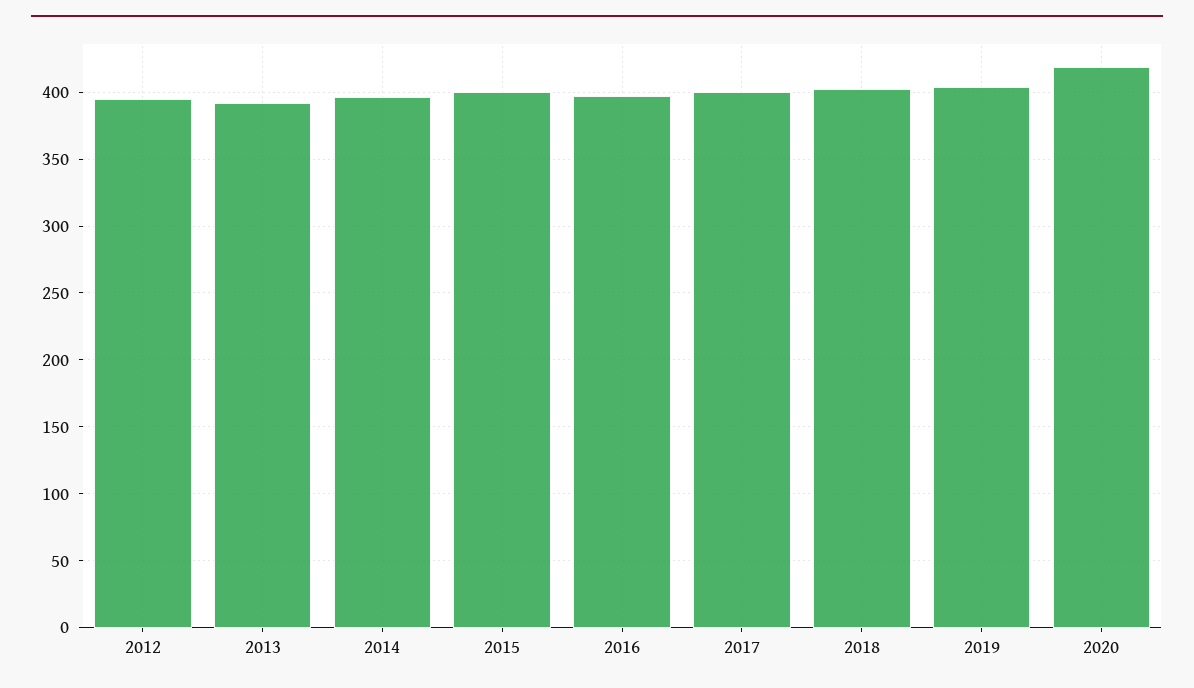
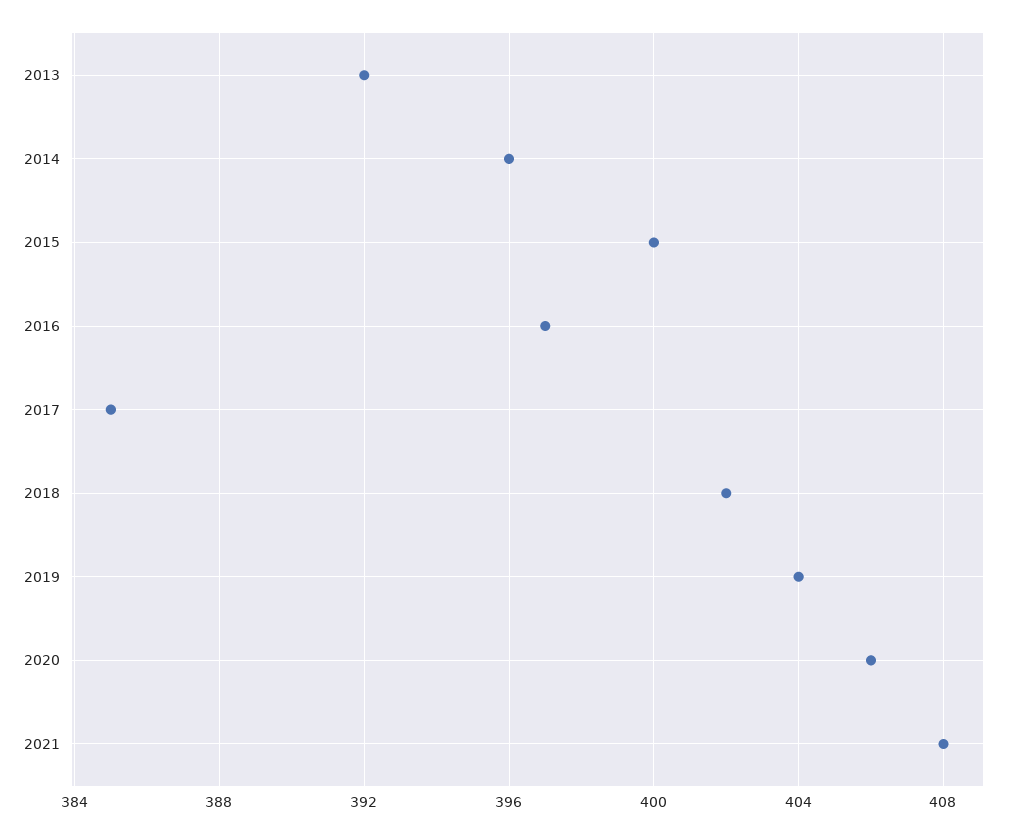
2012: 395 -> none
2017: 400 -> 385
2020: 420 -> 406
2021: none -> 408

